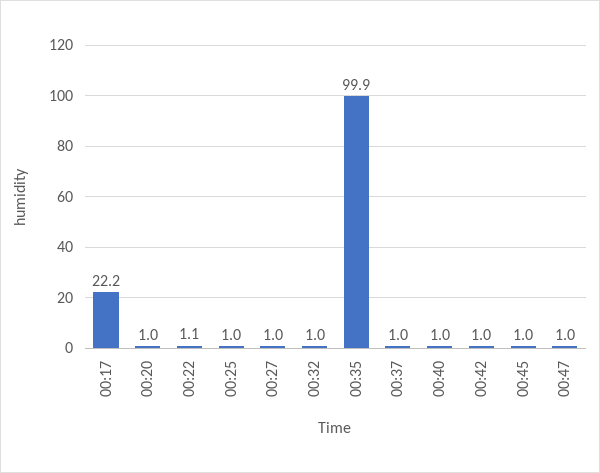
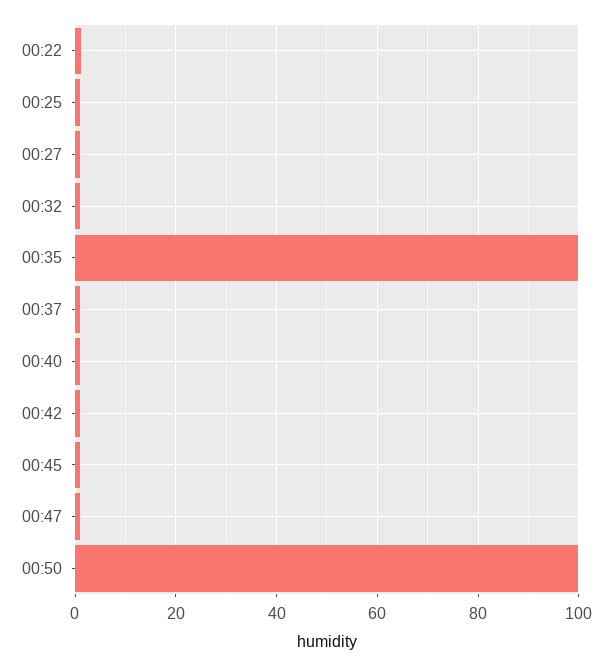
00:17: 22.2 -> none
00:20: 1 -> none
00:50: none -> 100

